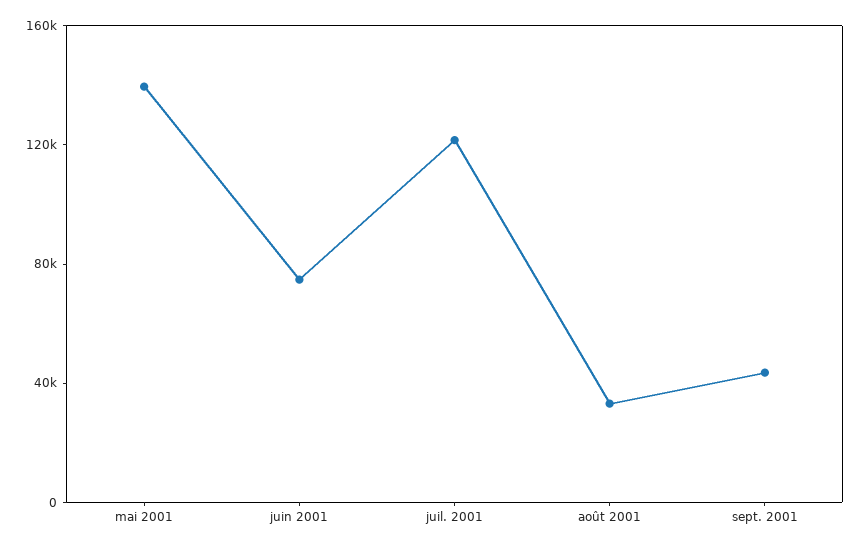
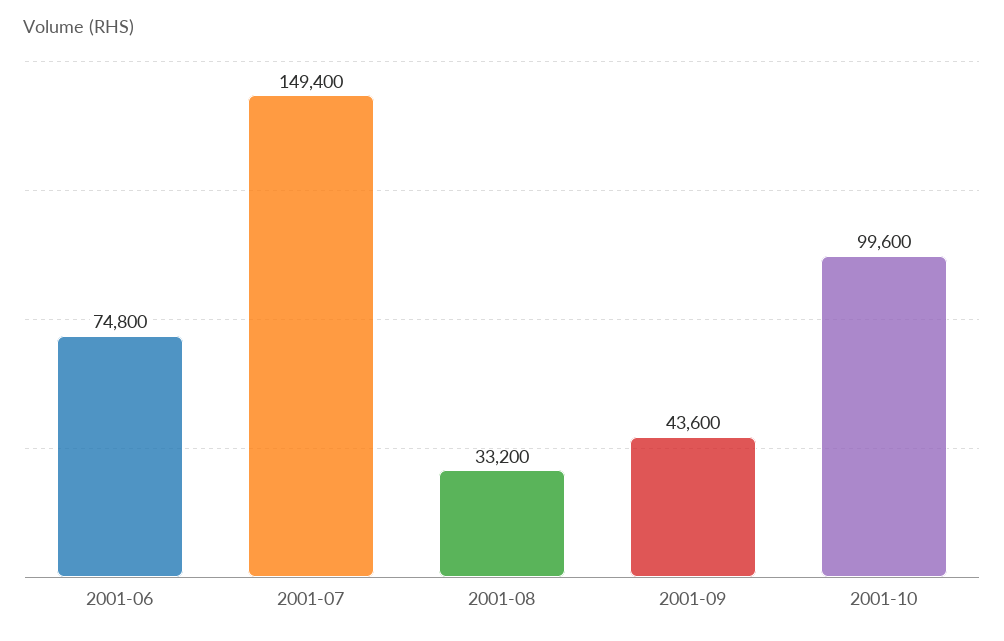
mai 2001: 140000 -> none
juil. 2001: 120000 -> 149400
2001-10: none -> 99600

